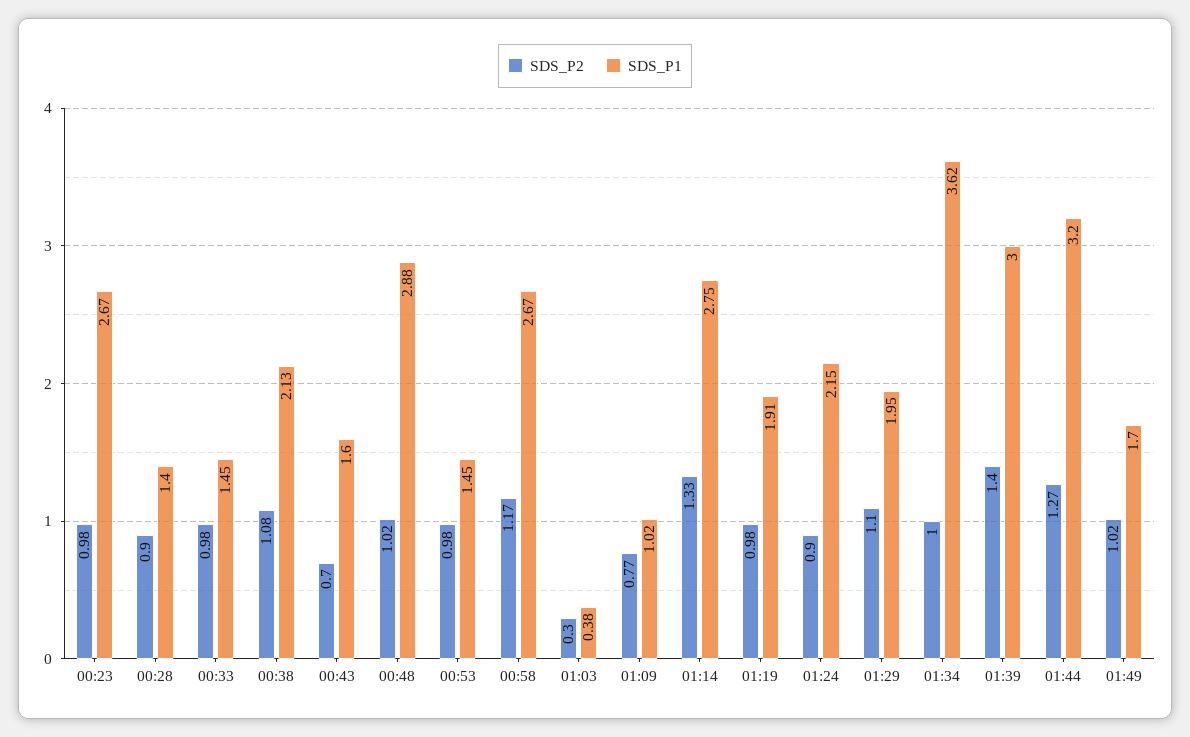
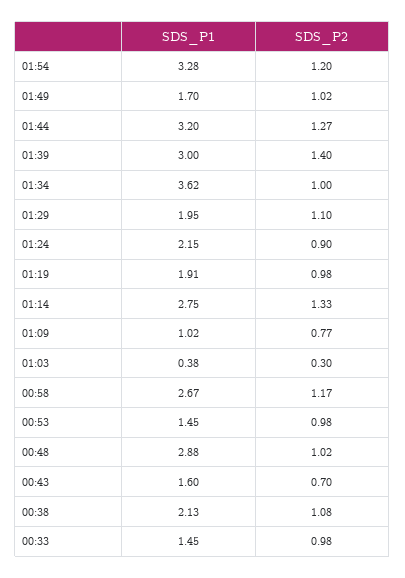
SDS_P2, 00:23: 0.98 -> none
SDS_P1, 00:23: 2.67 -> none
SDS_P2, 00:28: 0.9 -> none
SDS_P1, 00:28: 1.4 -> none
SDS_P1, 01:54: none -> 3.28
SDS_P2, 01:54: none -> 1.2

